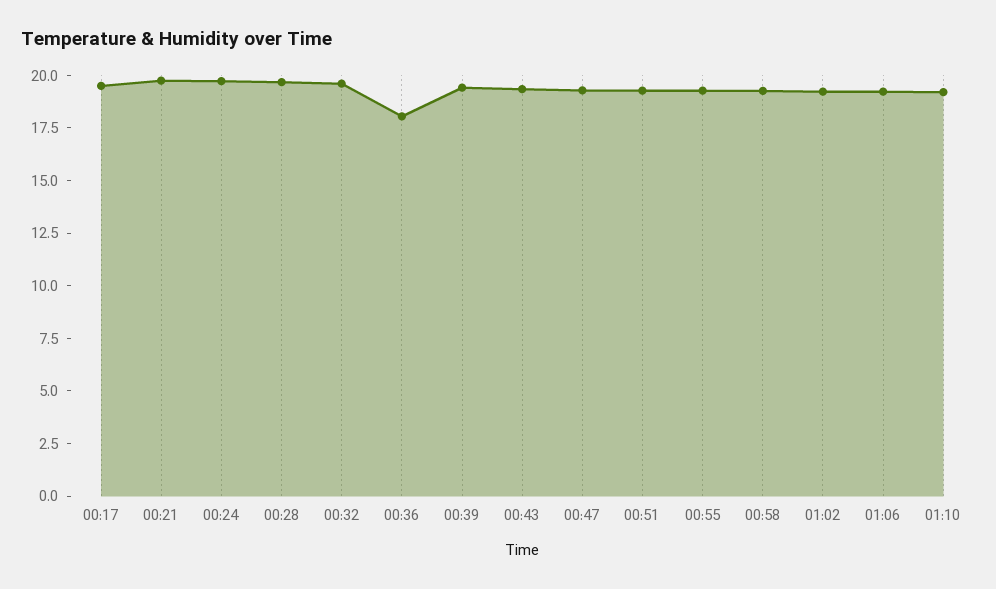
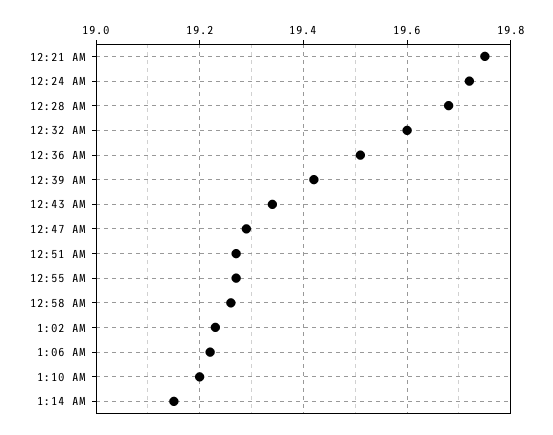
00:17: 19.5 -> none
00:36: 18 -> 19.5
1:14 AM: none -> 19.15

